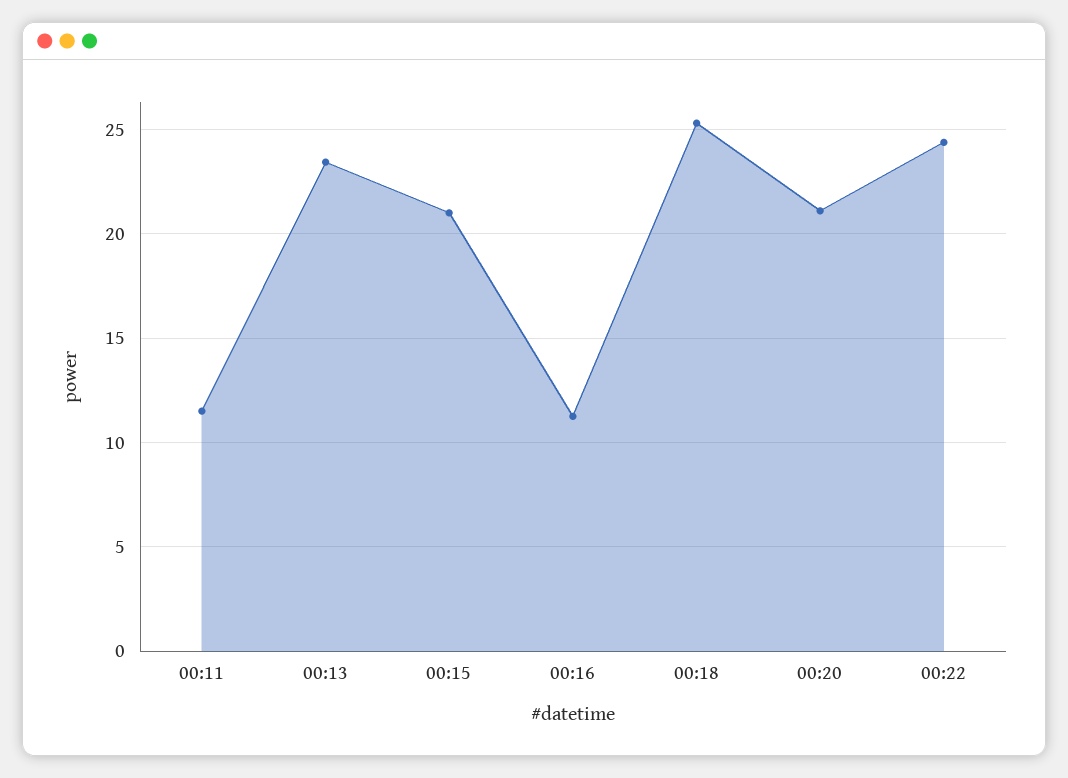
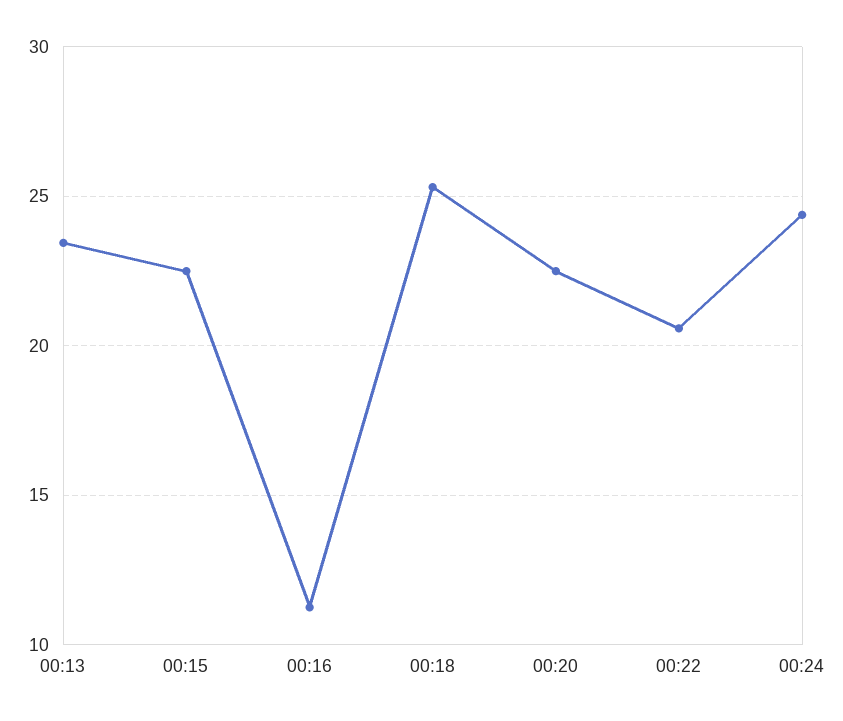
00:11: 11.5 -> none
00:15: 21 -> 22.5
00:20: 21 -> 22.5
00:22: 24.5 -> 20.5
00:24: none -> 24.5

